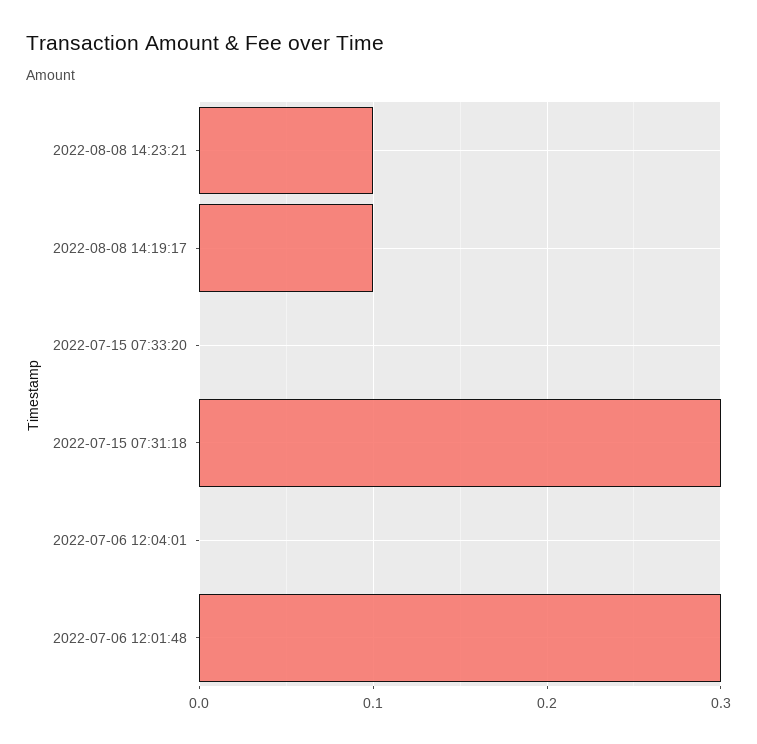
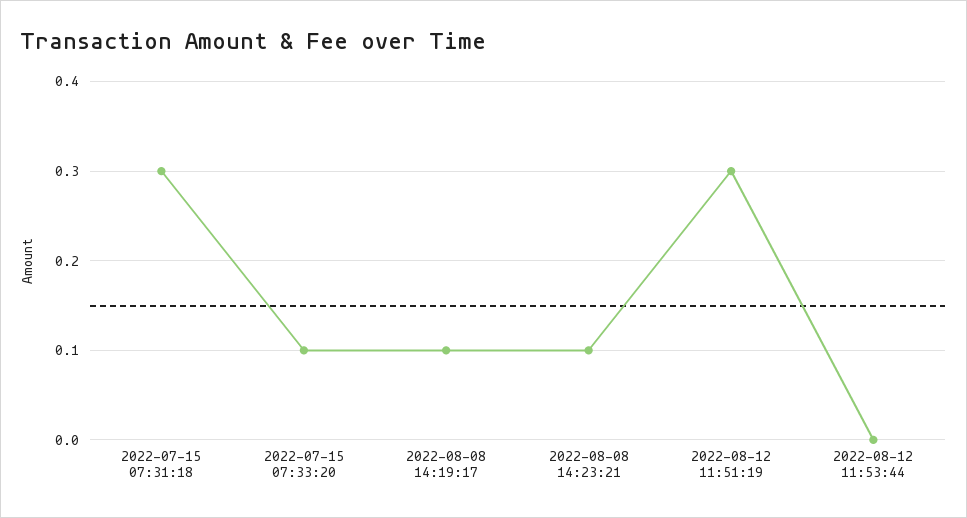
2022-07-15 07:33:20: 0 -> 0.1
2022-07-06 12:04:01: 0 -> none
2022-07-06 12:01:48: 0.3 -> none
2022-08-12 11:51:19: none -> 0.3
2022-08-12 11:53:44: none -> 0

